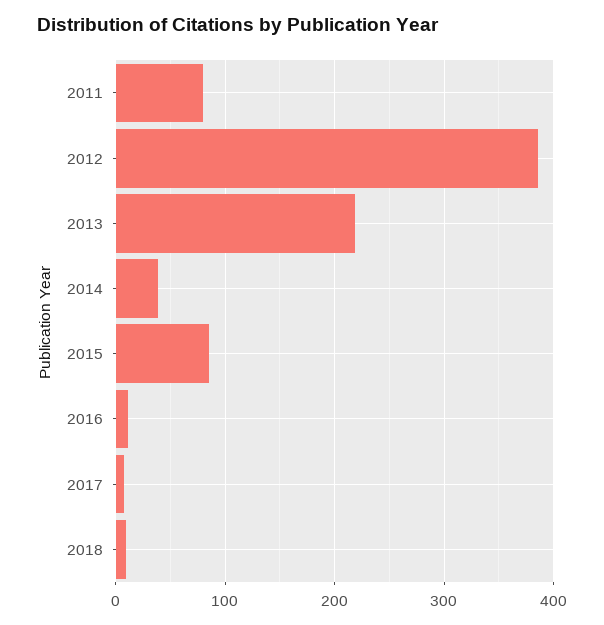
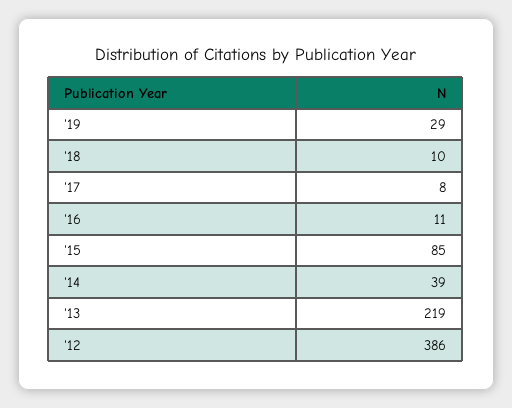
2011: 80 -> none
'19: none -> 29

